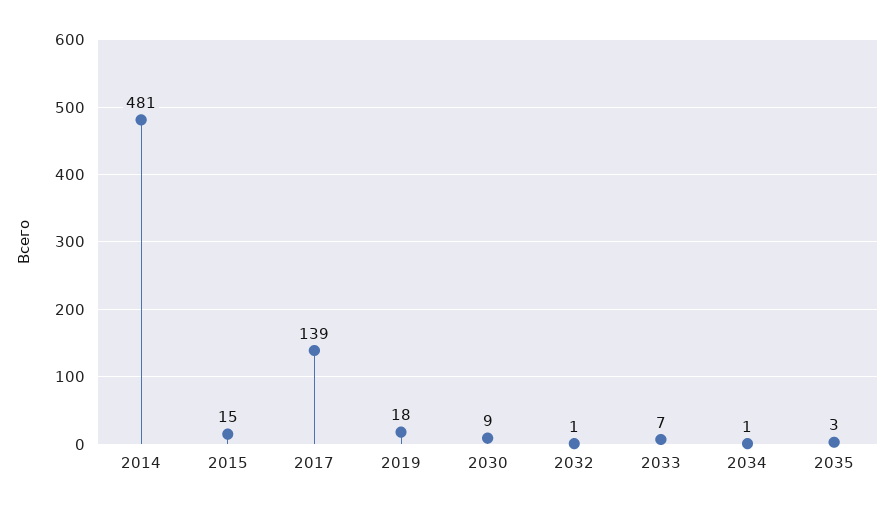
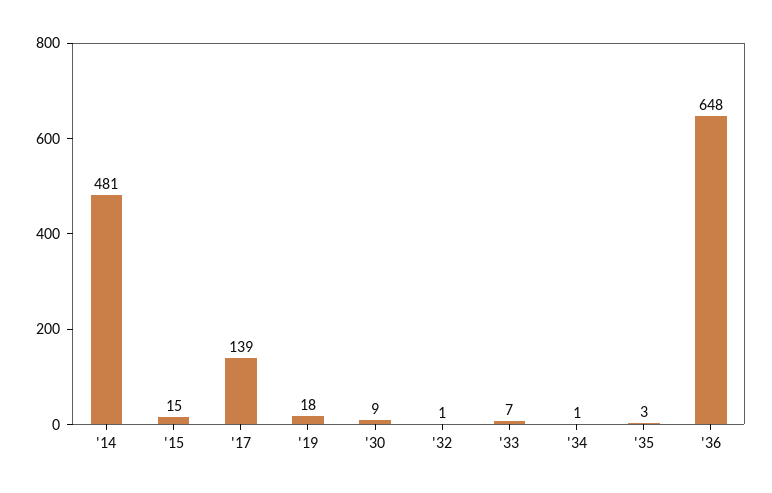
'36: none -> 648

